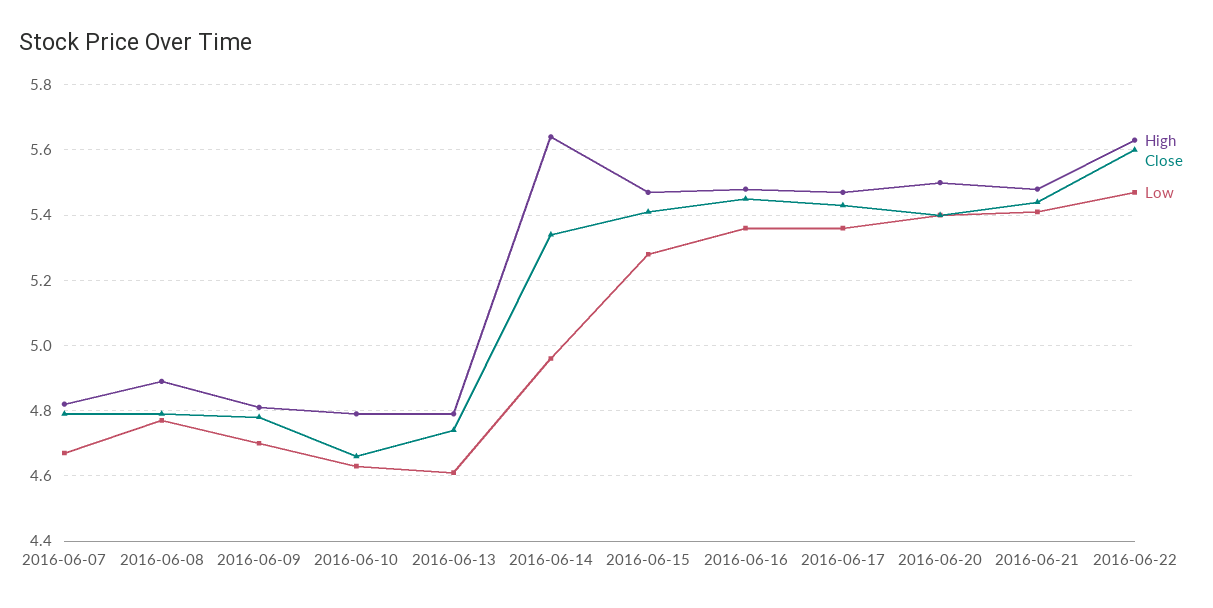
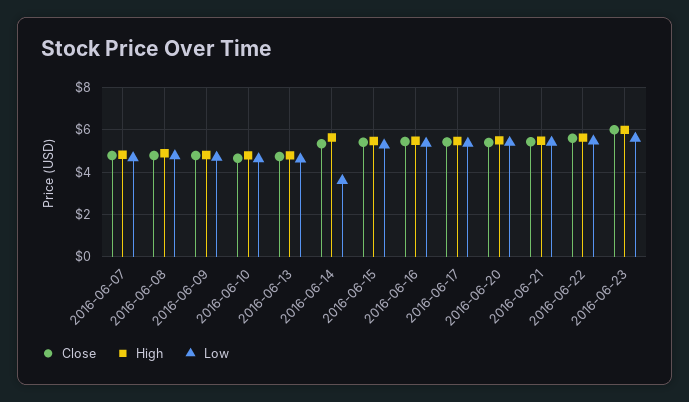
Low, 2016-06-14: 4.95 -> 3.5
Close, 2016-06-23: none -> 6
High, 2016-06-23: none -> 6
Low, 2016-06-23: none -> 5.5

